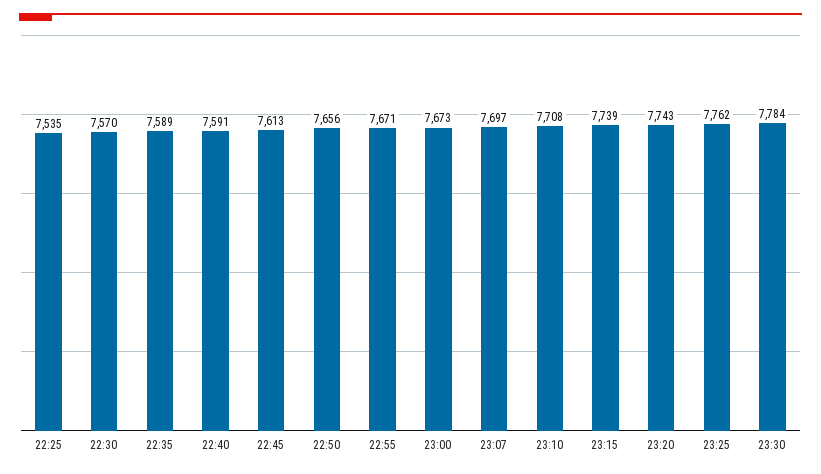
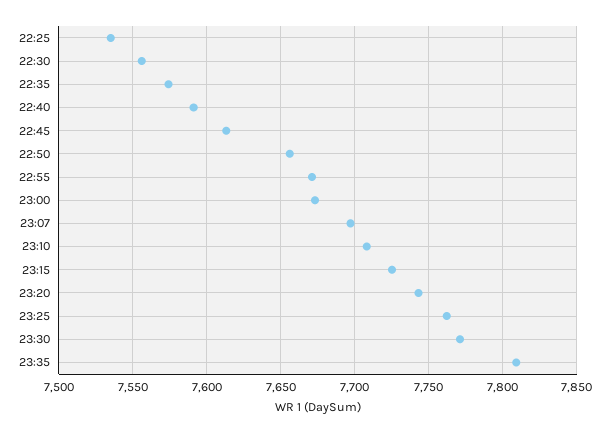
22:30: 7570 -> 7555
22:35: 7589 -> 7575
23:15: 7739 -> 7725
23:30: 7784 -> 7770
23:35: none -> 7810

